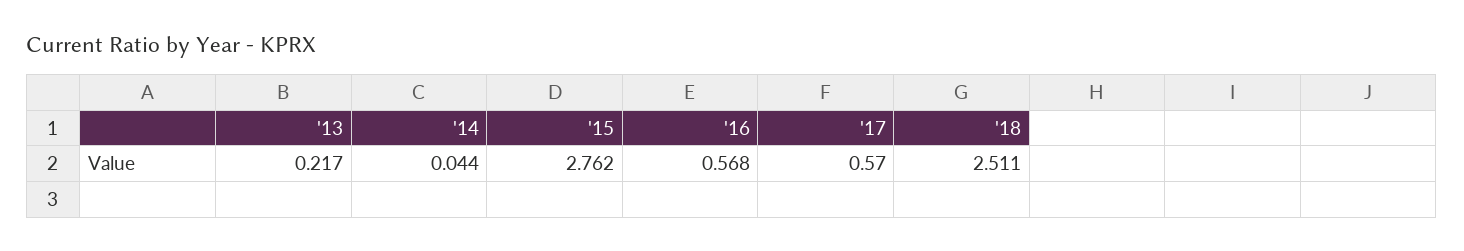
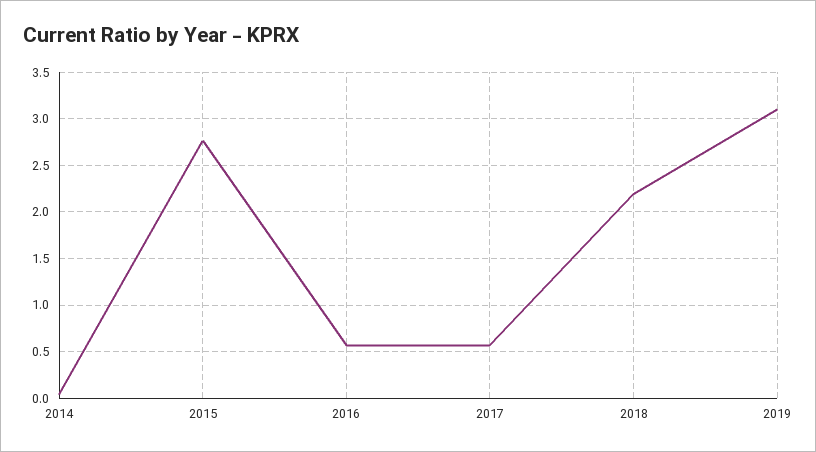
'13: 0.217 -> none
'18: 2.511 -> 2.2
2019: none -> 3.1

